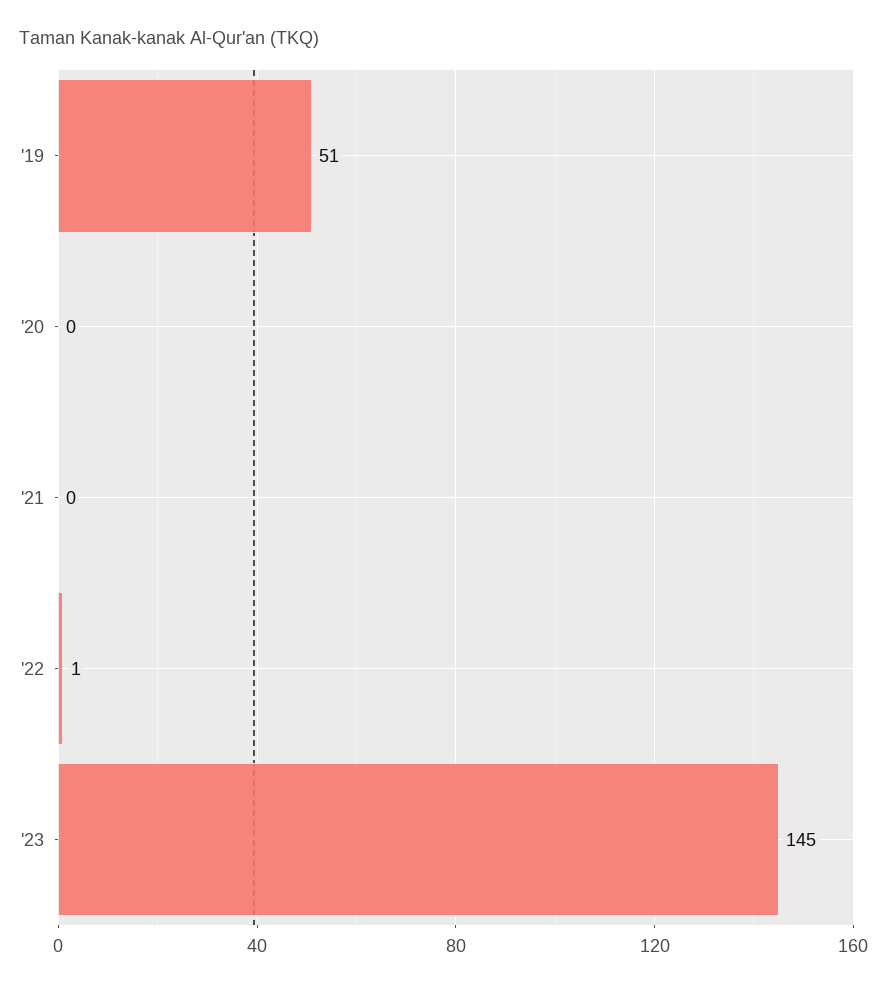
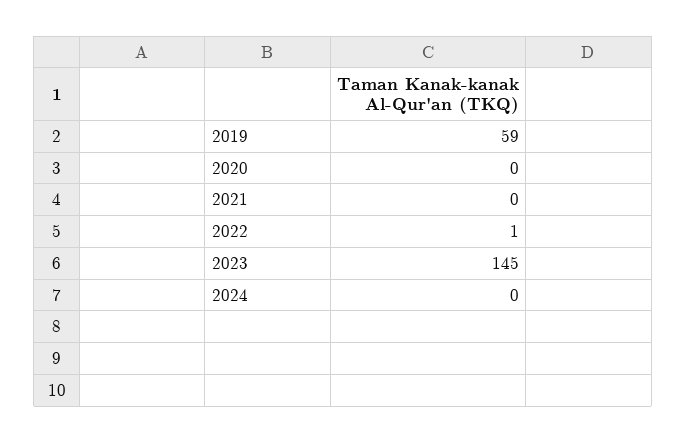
'19: 51 -> 59
2024: none -> 0

